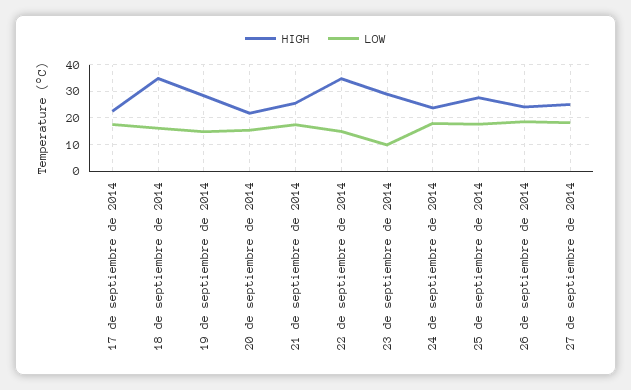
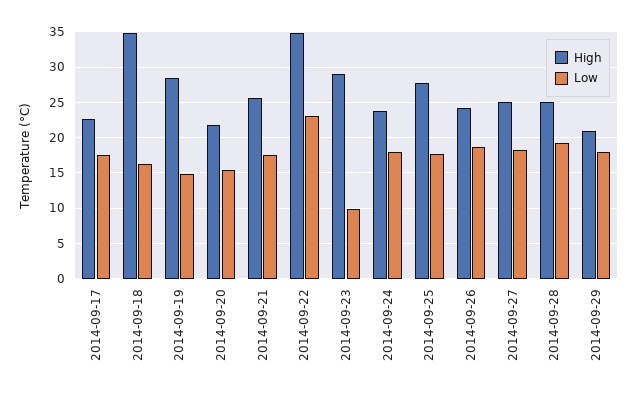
LOW, 22 de septiembre de 2014: 15 -> 23
HIGH, 2014-09-28: none -> 25
LOW, 2014-09-28: none -> 19
HIGH, 2014-09-29: none -> 21
LOW, 2014-09-29: none -> 18

